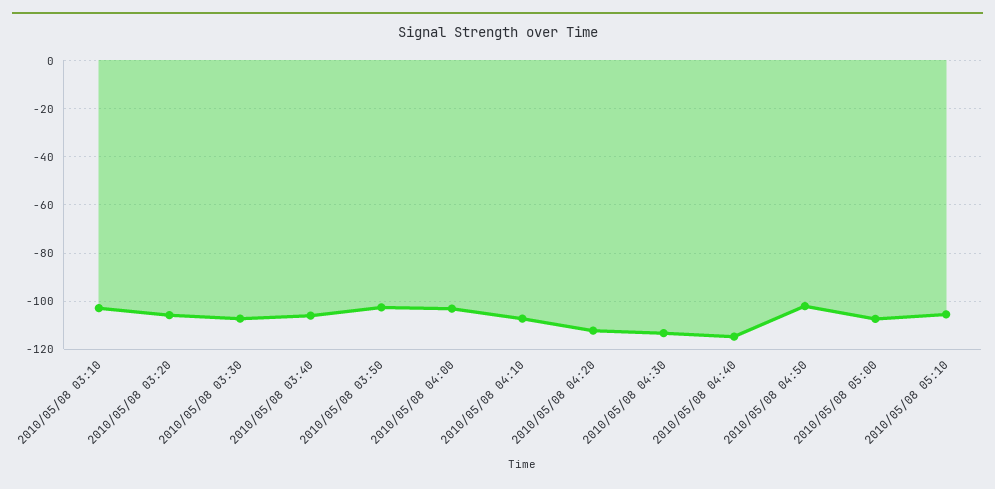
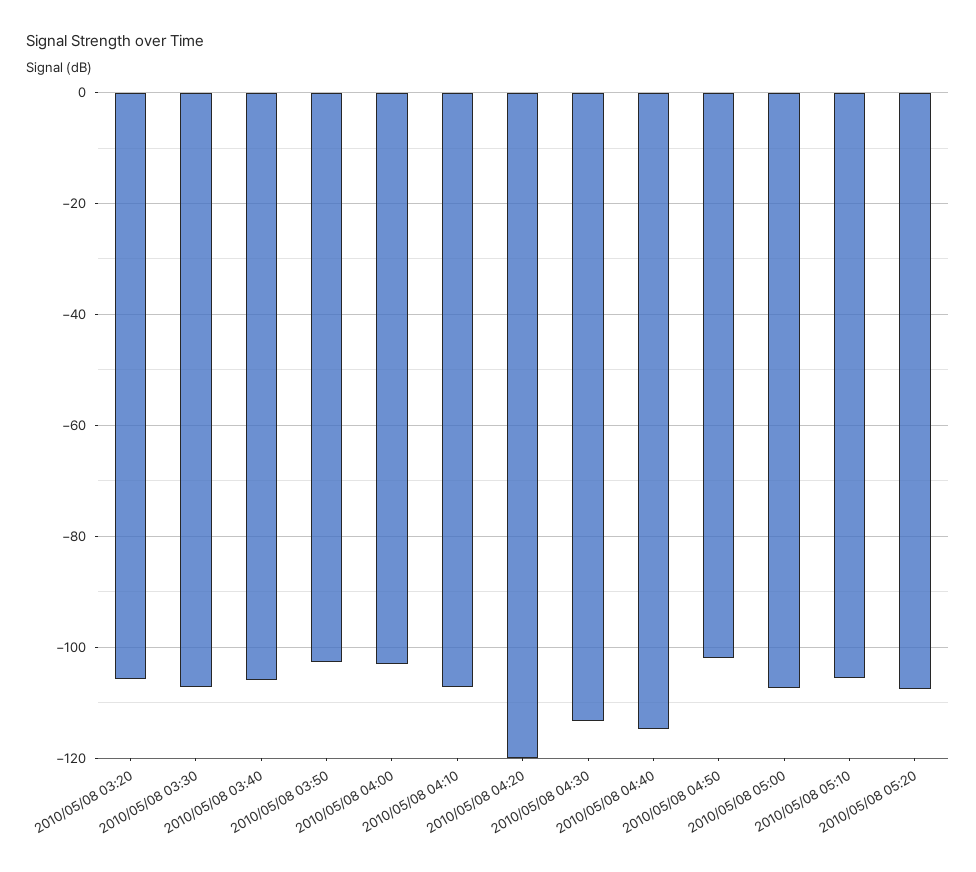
2010/05/08 03:10: -102.5 -> none
2010/05/08 04:20: -112.5 -> -120
2010/05/08 05:20: none -> -108

